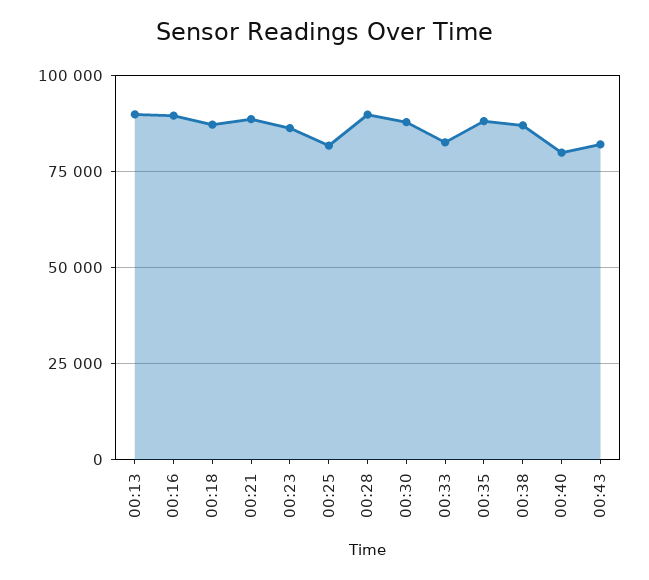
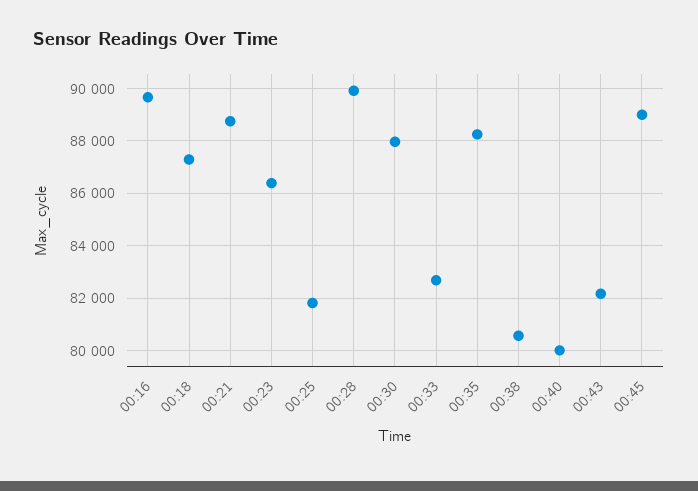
00:13: 90000 -> none
00:38: 87500 -> 80500
00:45: none -> 89000

